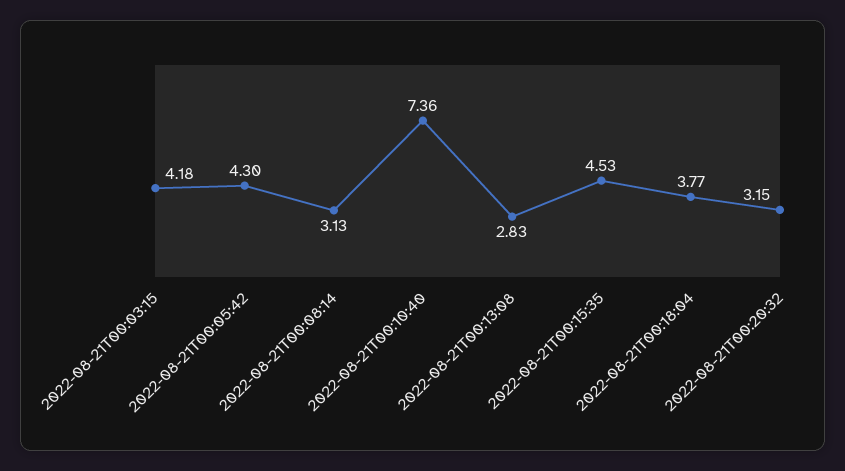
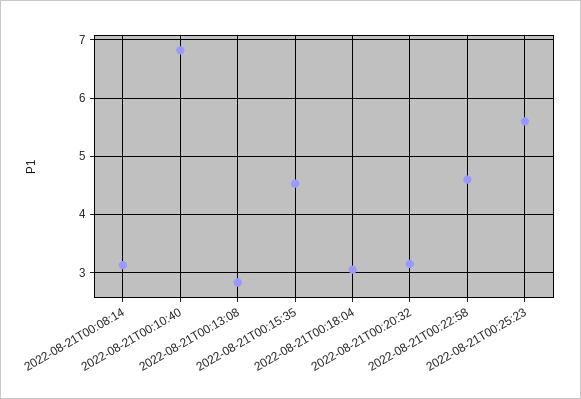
2022-08-21T00:03:15: 4.18 -> none
2022-08-21T00:05:42: 4.3 -> none
2022-08-21T00:10:40: 7.36 -> 6.8
2022-08-21T00:18:04: 3.77 -> 3
2022-08-21T00:22:58: none -> 4.6
2022-08-21T00:25:23: none -> 5.6

